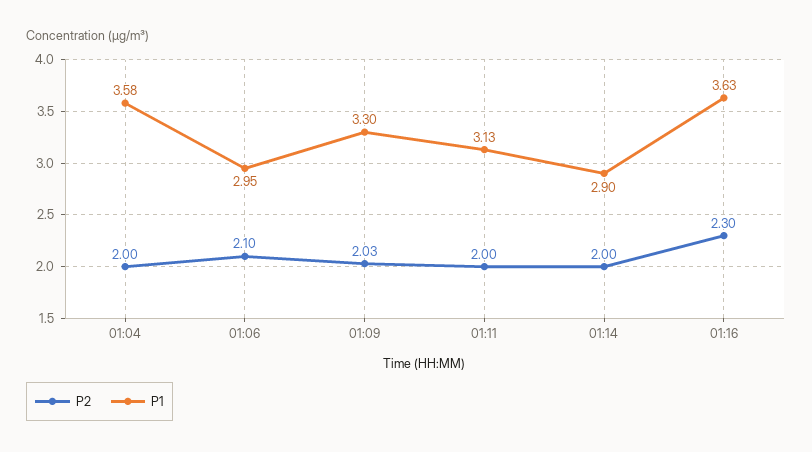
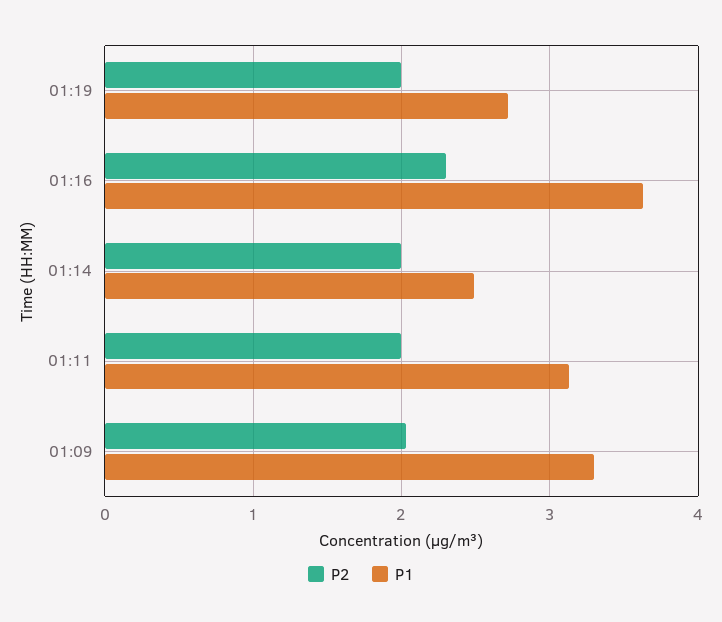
P2, 01:04: 2 -> none
P1, 01:04: 3.58 -> none
P2, 01:06: 2.1 -> none
P1, 01:06: 2.95 -> none
P1, 01:14: 2.9 -> 2.5
P2, 01:19: none -> 2
P1, 01:19: none -> 2.7

